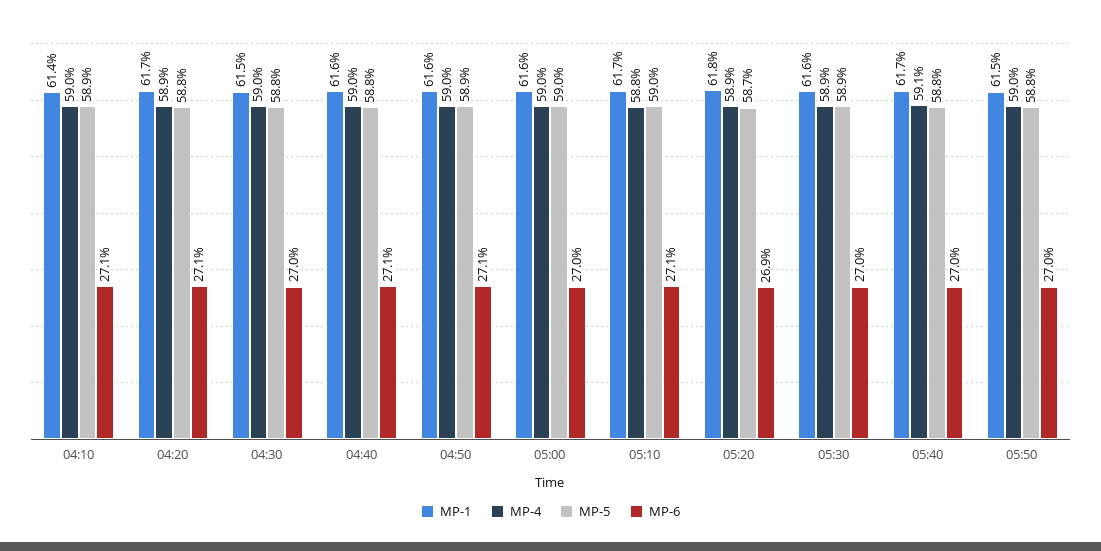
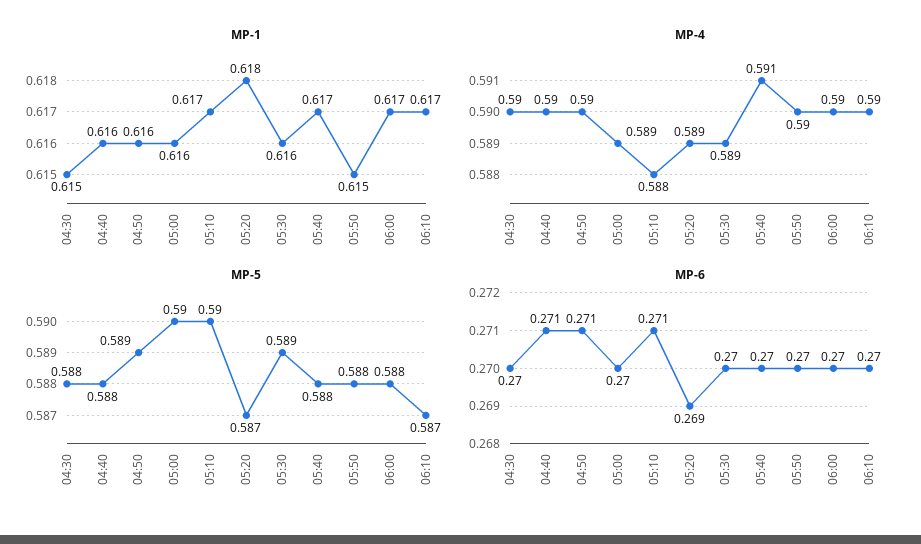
MP-1, 04:10: 0.614 -> none
MP-4, 04:10: 0.59 -> none
MP-5, 04:10: 0.589 -> none
MP-6, 04:10: 0.271 -> none
MP-1, 04:20: 0.617 -> none
MP-4, 04:20: 0.589 -> none
MP-5, 04:20: 0.588 -> none
MP-6, 04:20: 0.271 -> none
MP-4, 05:00: 0.59 -> 0.589
MP-1, 06:00: none -> 0.617
MP-1, 06:10: none -> 0.617
MP-4, 06:00: none -> 0.59
MP-4, 06:10: none -> 0.59
MP-5, 06:00: none -> 0.588
MP-5, 06:10: none -> 0.587
MP-6, 06:00: none -> 0.27
MP-6, 06:10: none -> 0.27

